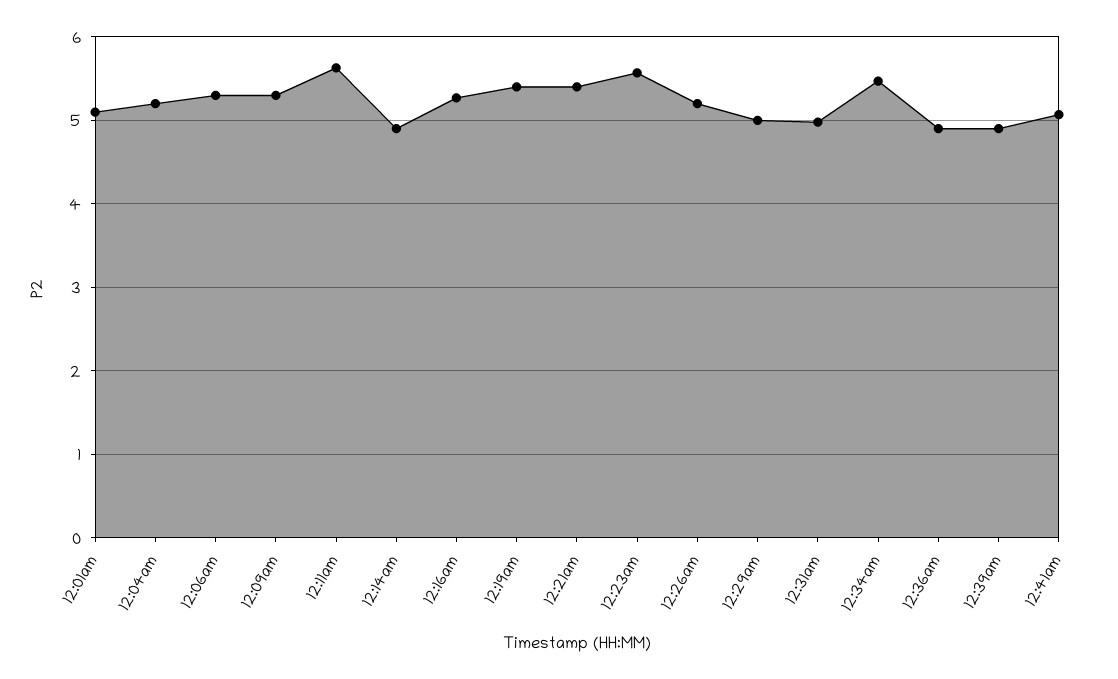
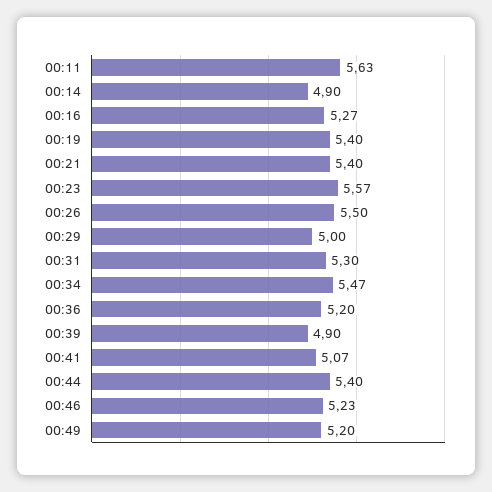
12:01am: 5.1 -> none
12:04am: 5.2 -> none
12:06am: 5.3 -> none
12:09am: 5.3 -> none
12:26am: 5.2 -> 5.5
12:31am: 5 -> 5.3
12:36am: 4.9 -> 5.2
00:44: none -> 5.4
00:46: none -> 5.23
00:49: none -> 5.2

